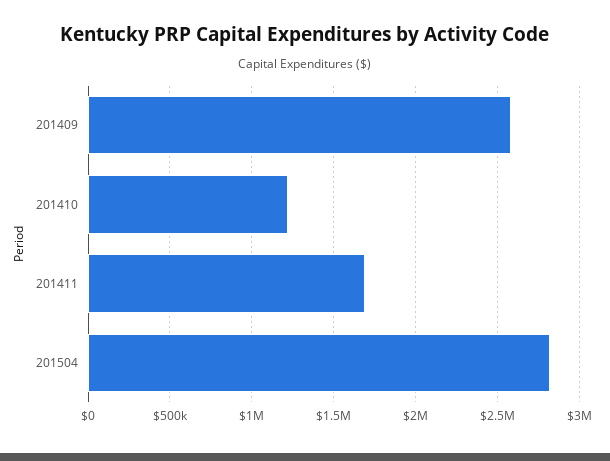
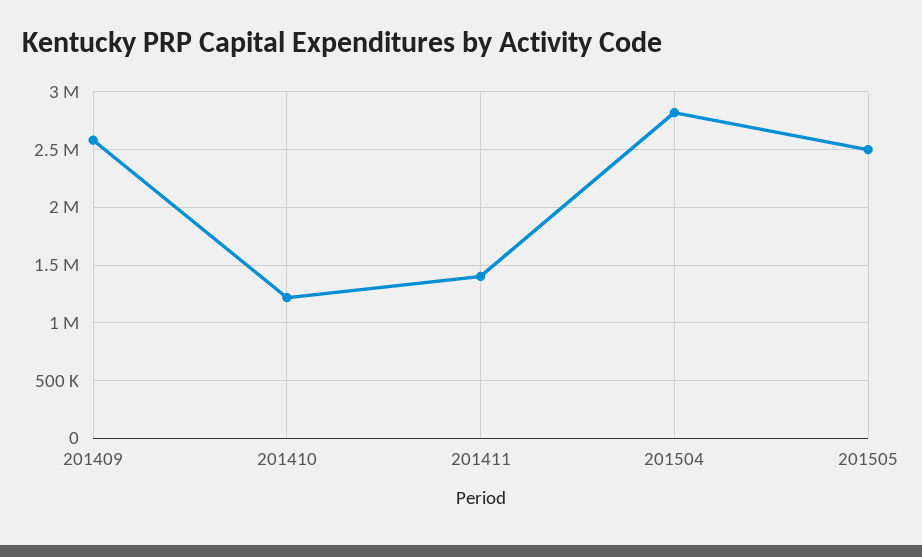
201411: 1700000 -> 1400000
201505: none -> 2500000

